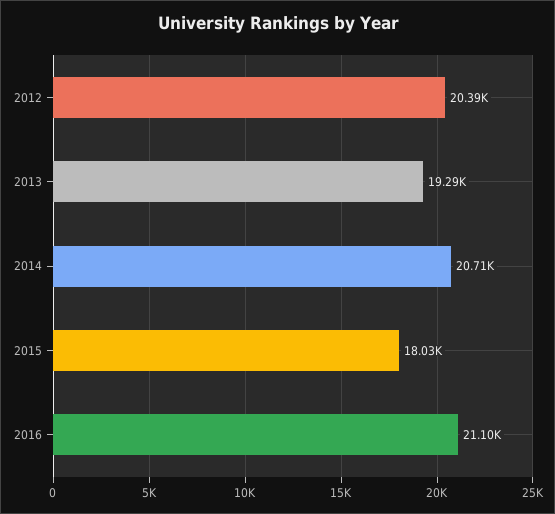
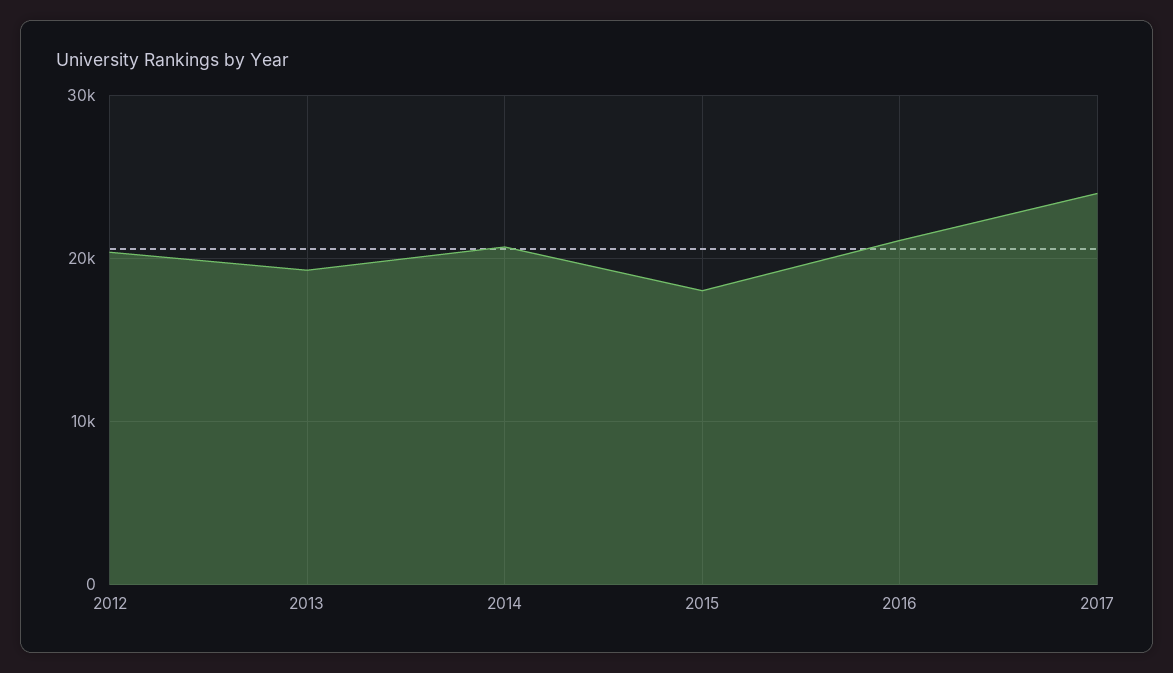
2017: none -> 24000

